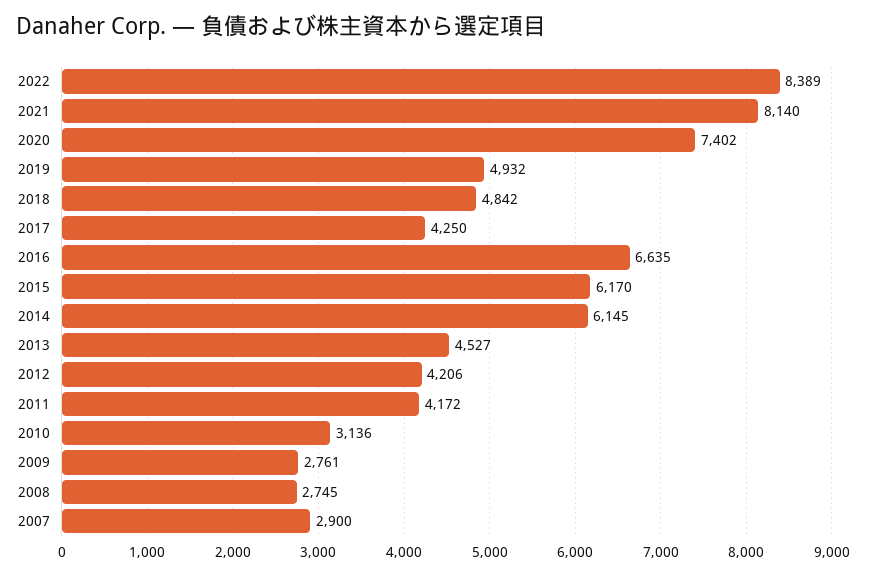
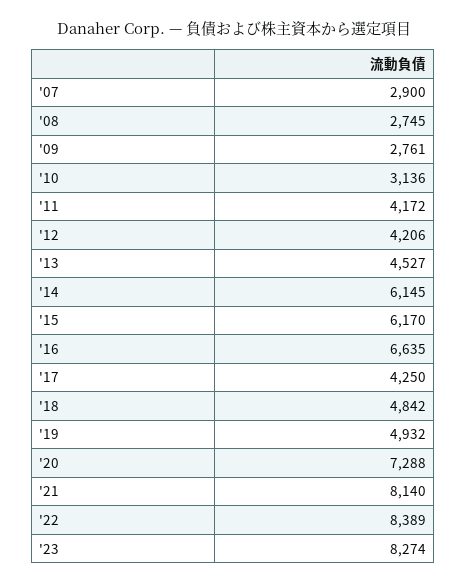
2020: 7402 -> 7288
'23: none -> 8274

